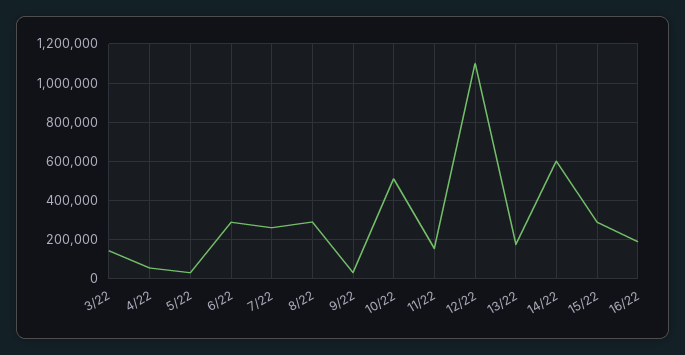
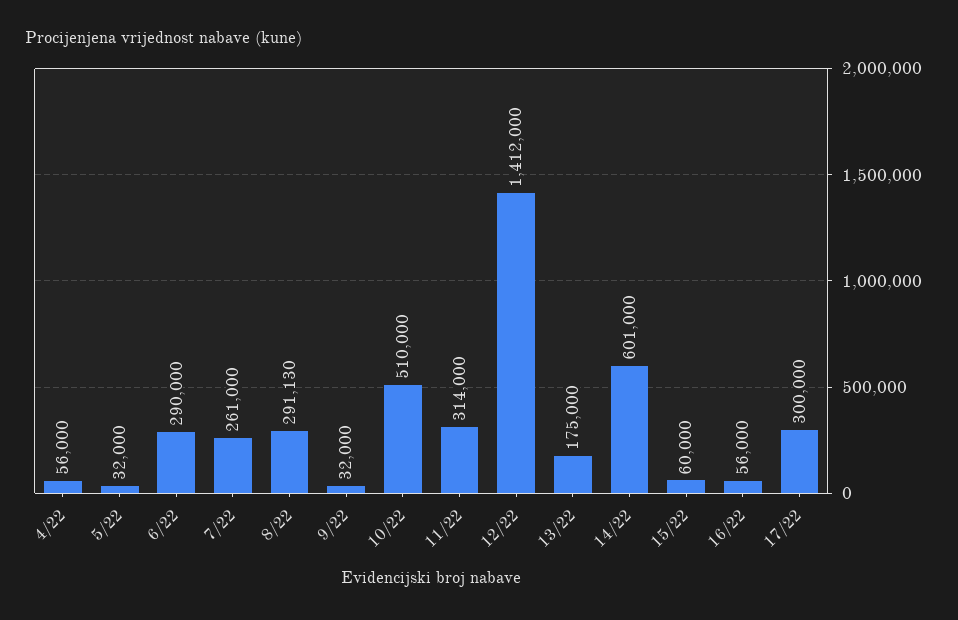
3/22: 150000 -> none
11/22: 150000 -> 314000
12/22: 1100000 -> 1412000
15/22: 300000 -> 60000
16/22: 200000 -> 56000
17/22: none -> 300000

